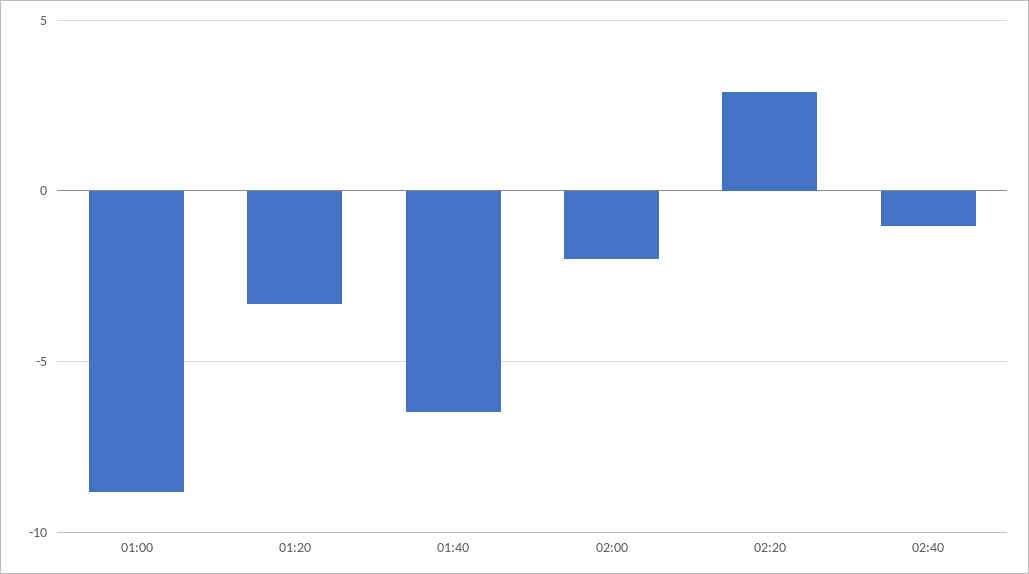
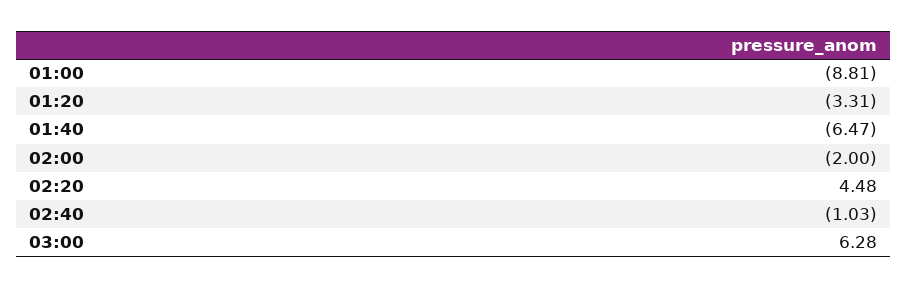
02:20: 3 -> 4.48
03:00: none -> 6.28

